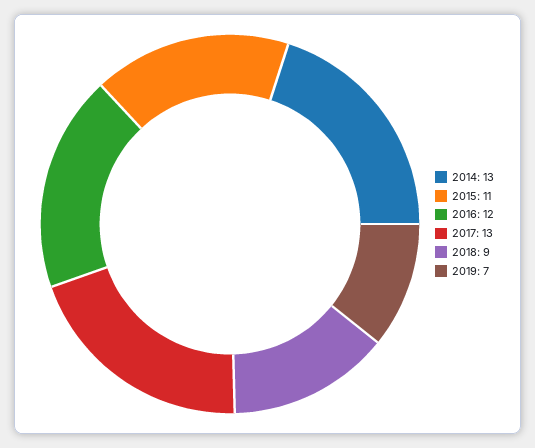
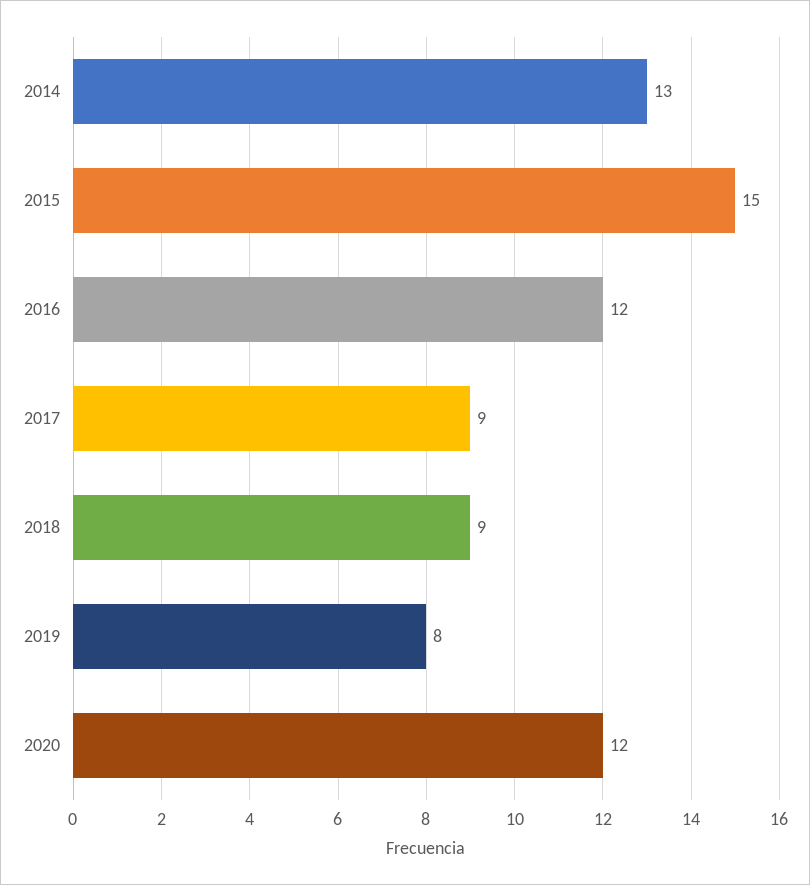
2015: 11 -> 15
2017: 13 -> 9
2019: 7 -> 8
2020: none -> 12

